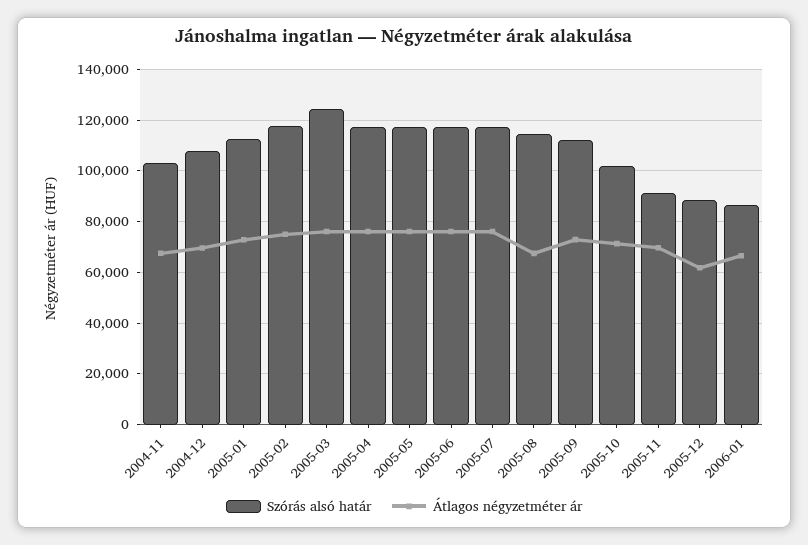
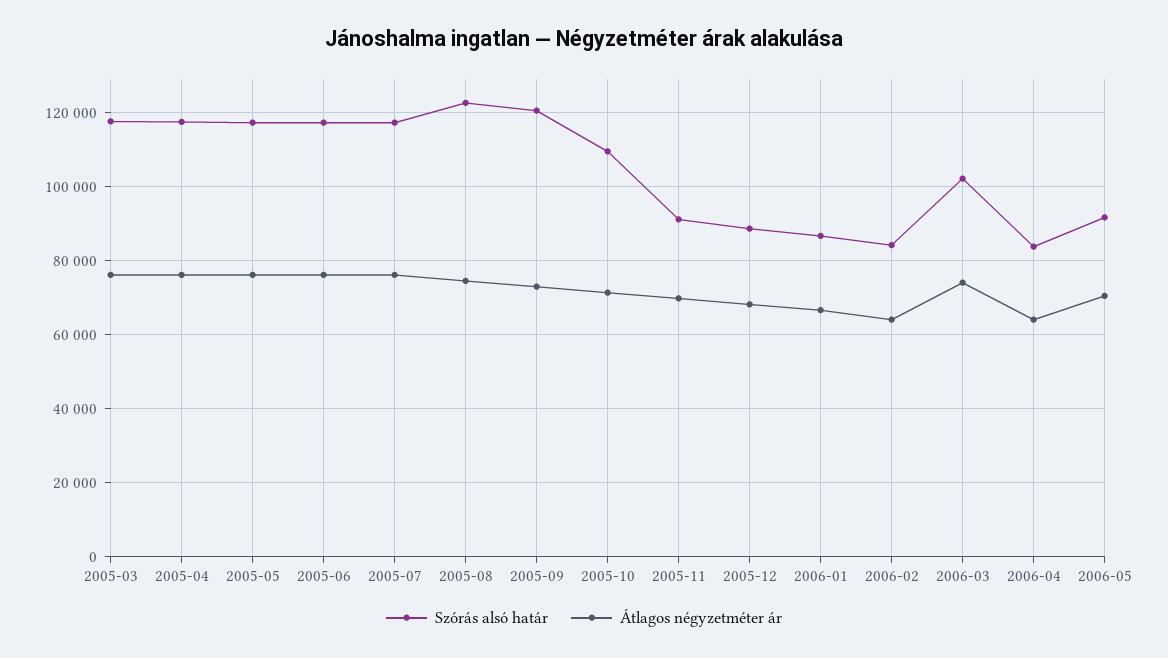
Szórás alsó határ, 2004-11: 102500 -> none
Átlagos négyzetméter ár, 2004-11: 67500 -> none
Szórás alsó határ, 2004-12: 107500 -> none
Átlagos négyzetméter ár, 2004-12: 70000 -> none
Szórás alsó határ, 2005-01: 112500 -> none
Átlagos négyzetméter ár, 2005-01: 72500 -> none
Szórás alsó határ, 2005-02: 117500 -> none
Átlagos négyzetméter ár, 2005-02: 75000 -> none
Szórás alsó határ, 2005-03: 125000 -> 118000
Szórás alsó határ, 2005-08: 115000 -> 122000
Átlagos négyzetméter ár, 2005-08: 67500 -> 74000
Szórás alsó határ, 2005-09: 112500 -> 120000
Szórás alsó határ, 2005-10: 102500 -> 110000
Átlagos négyzetméter ár, 2005-12: 62500 -> 68000
Szórás alsó határ, 2006-02: none -> 84000
Átlagos négyzetméter ár, 2006-02: none -> 64000
Szórás alsó határ, 2006-03: none -> 102000
Átlagos négyzetméter ár, 2006-03: none -> 74000
Szórás alsó határ, 2006-04: none -> 84000
Átlagos négyzetméter ár, 2006-04: none -> 64000
Szórás alsó határ, 2006-05: none -> 92000
Átlagos négyzetméter ár, 2006-05: none -> 70000

